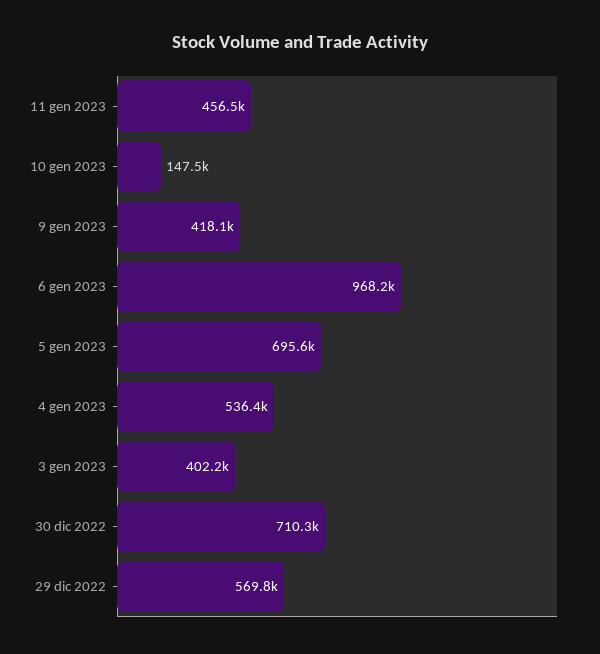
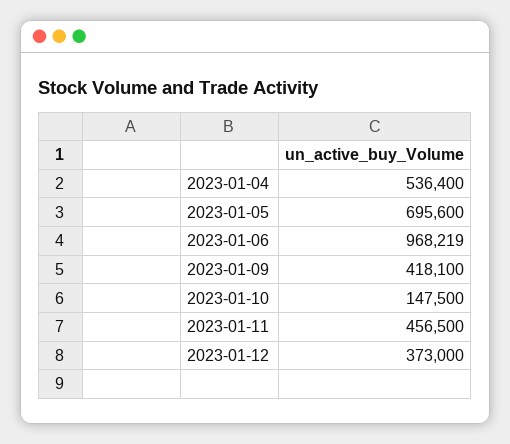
3 gen 2023: 402200 -> none
30 dic 2022: 710300 -> none
29 dic 2022: 569800 -> none
2023-01-12: none -> 373000

